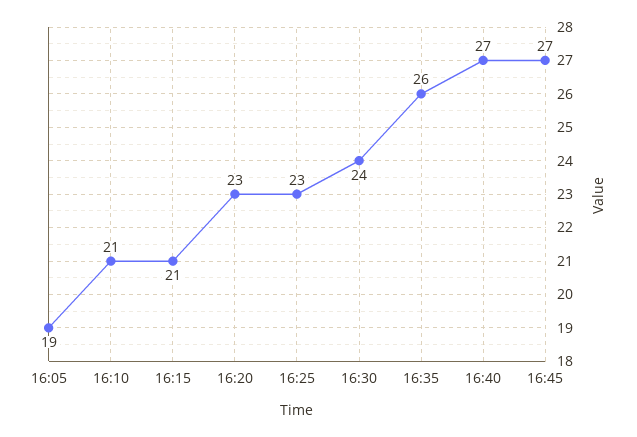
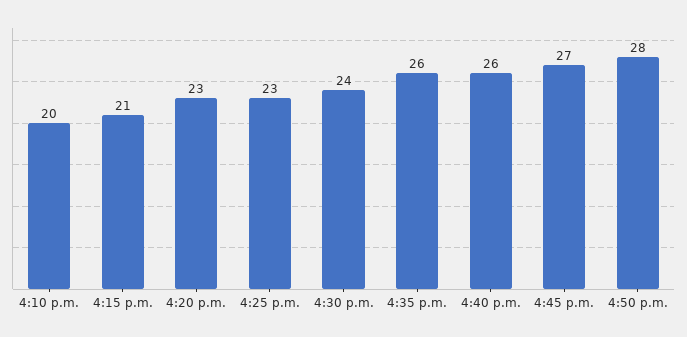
16:05: 19 -> none
16:10: 21 -> 20
16:40: 27 -> 26
4:50 p.m.: none -> 28

